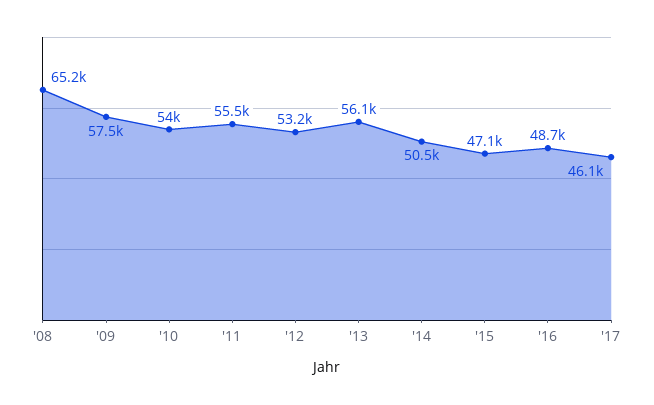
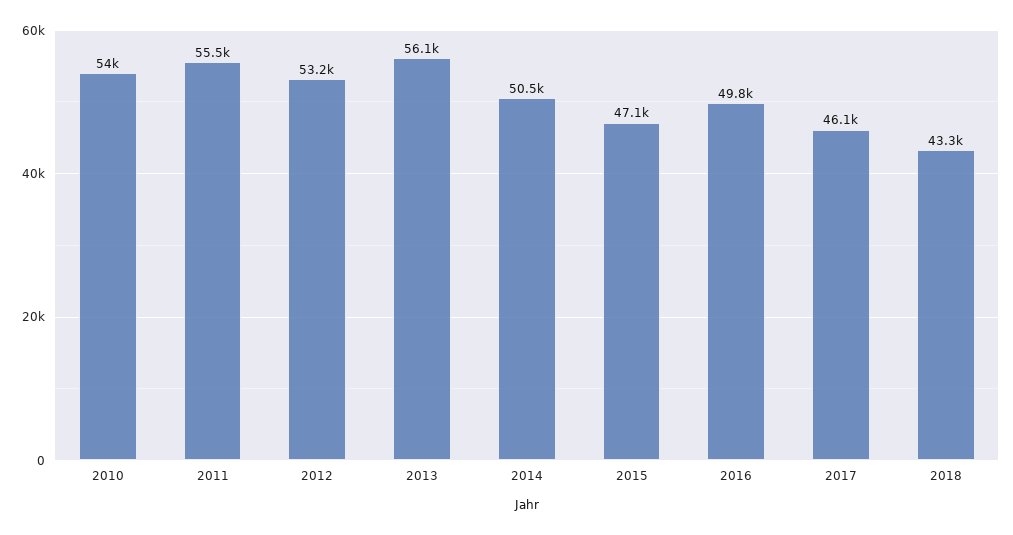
'08: 65200 -> none
'09: 57500 -> none
'16: 48700 -> 49800
2018: none -> 43300

